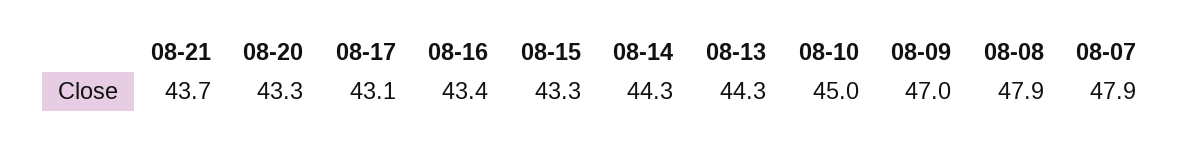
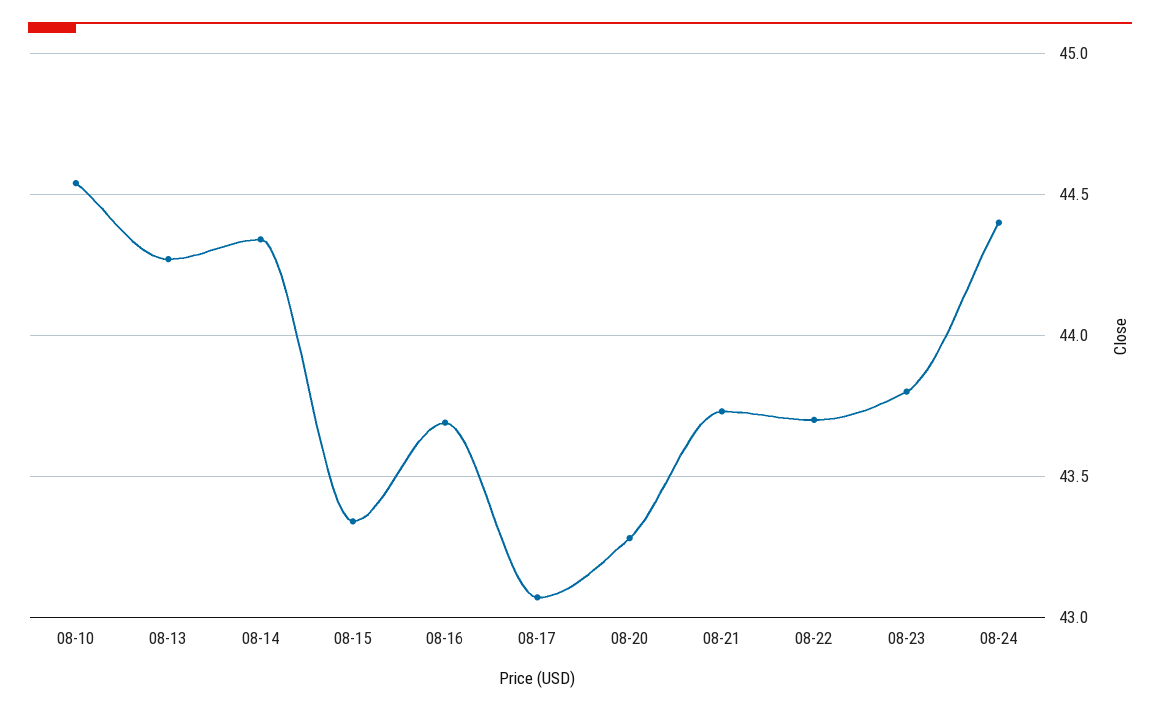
08-16: 43.4 -> 43.7
08-10: 45 -> 44.55
08-09: 47 -> none
08-08: 47.9 -> none
08-07: 47.9 -> none
08-22: none -> 43.7
08-23: none -> 43.8
08-24: none -> 44.4

